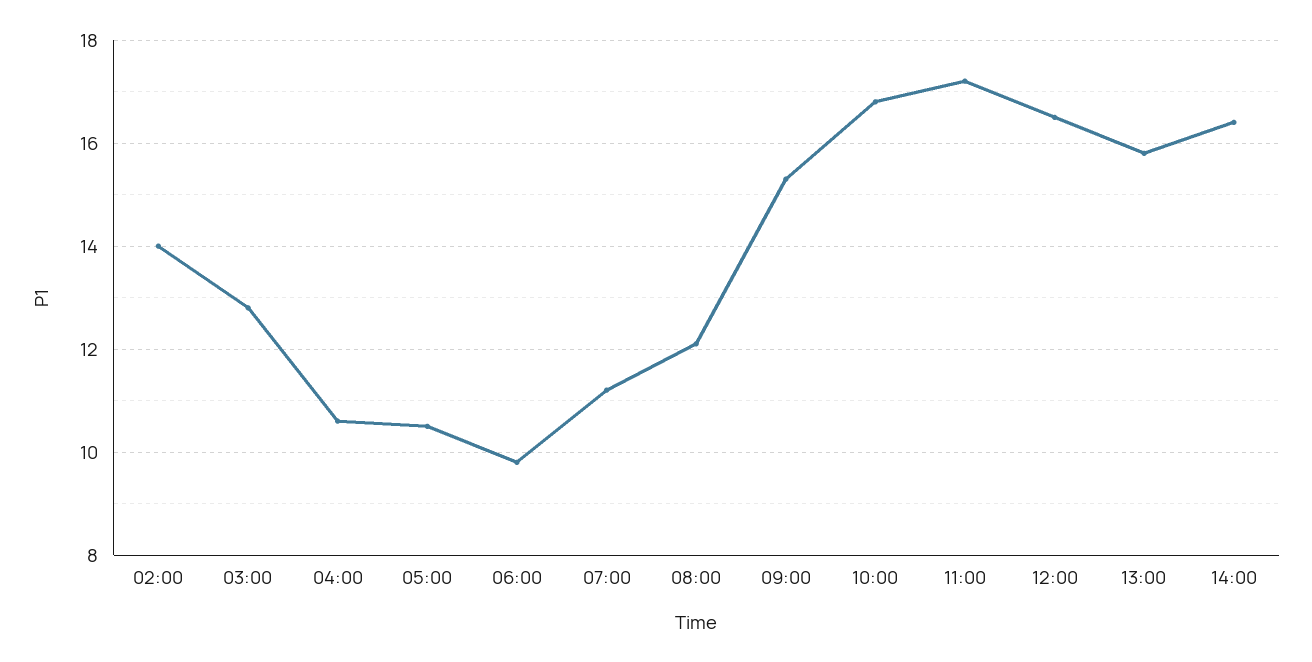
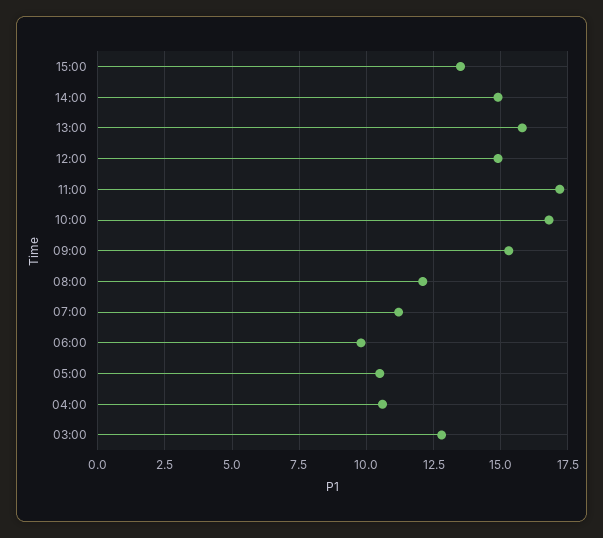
02:00: 14 -> none
12:00: 16.5 -> 15
14:00: 16.5 -> 15
15:00: none -> 13.5

